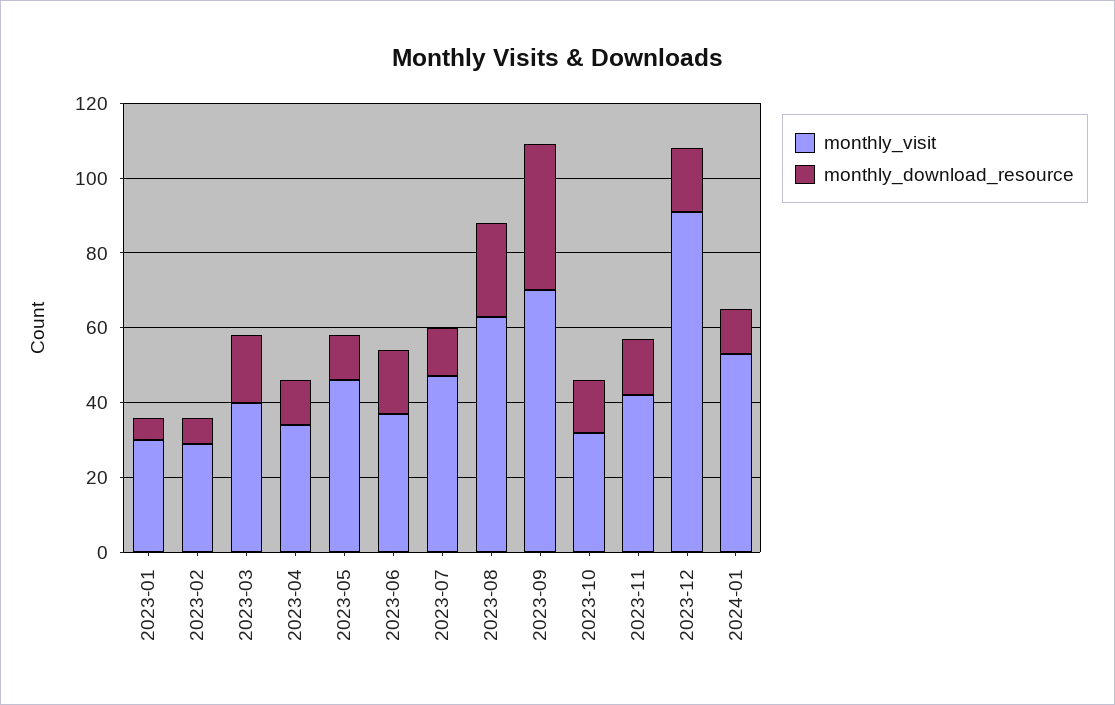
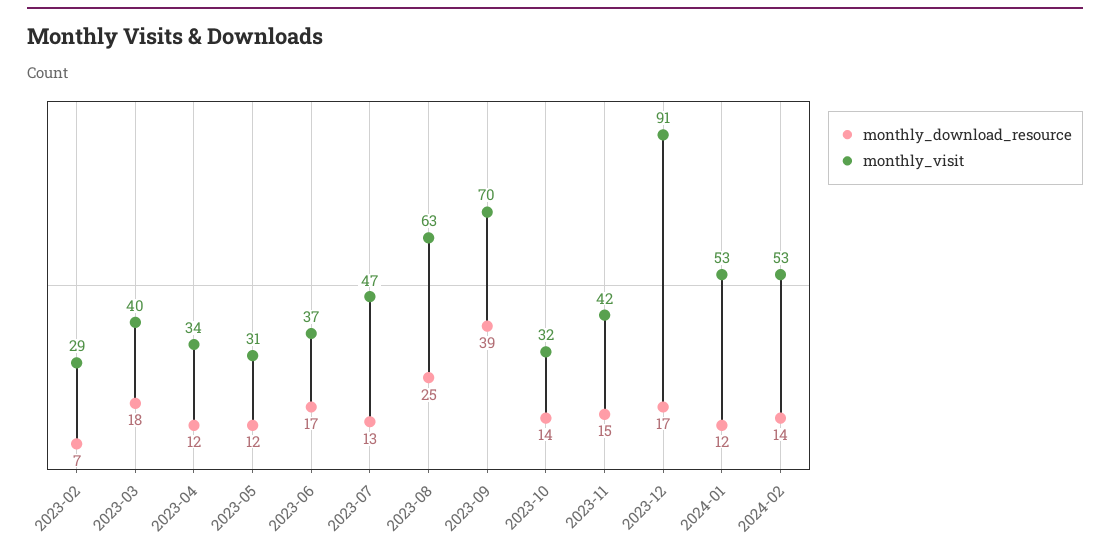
monthly_visit, 2023-01: 30 -> none
monthly_download_resource, 2023-01: 5 -> none
monthly_visit, 2023-05: 45 -> 31
monthly_download_resource, 2024-02: none -> 14
monthly_visit, 2024-02: none -> 53

